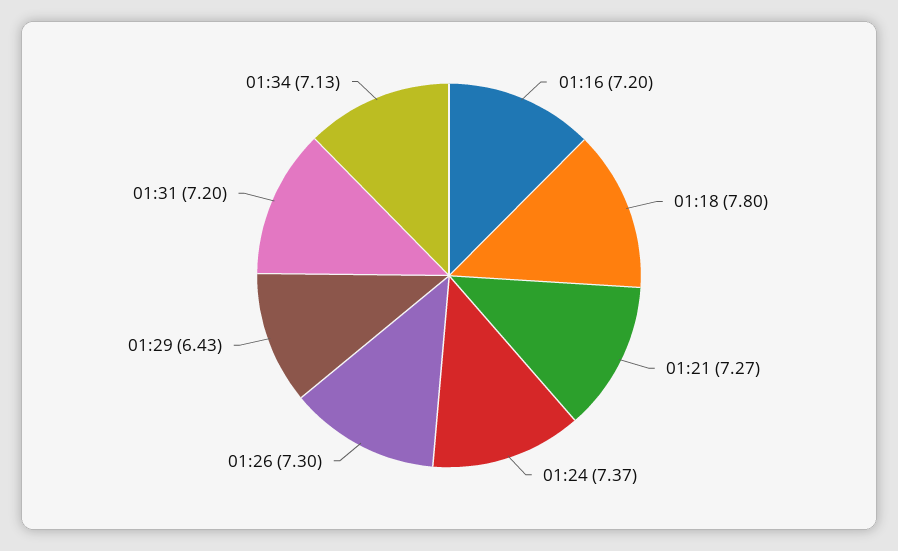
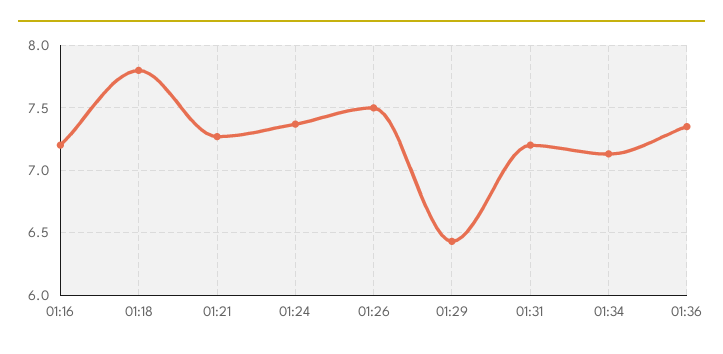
01:26: 7.3 -> 7.5
01:36: none -> 7.35

